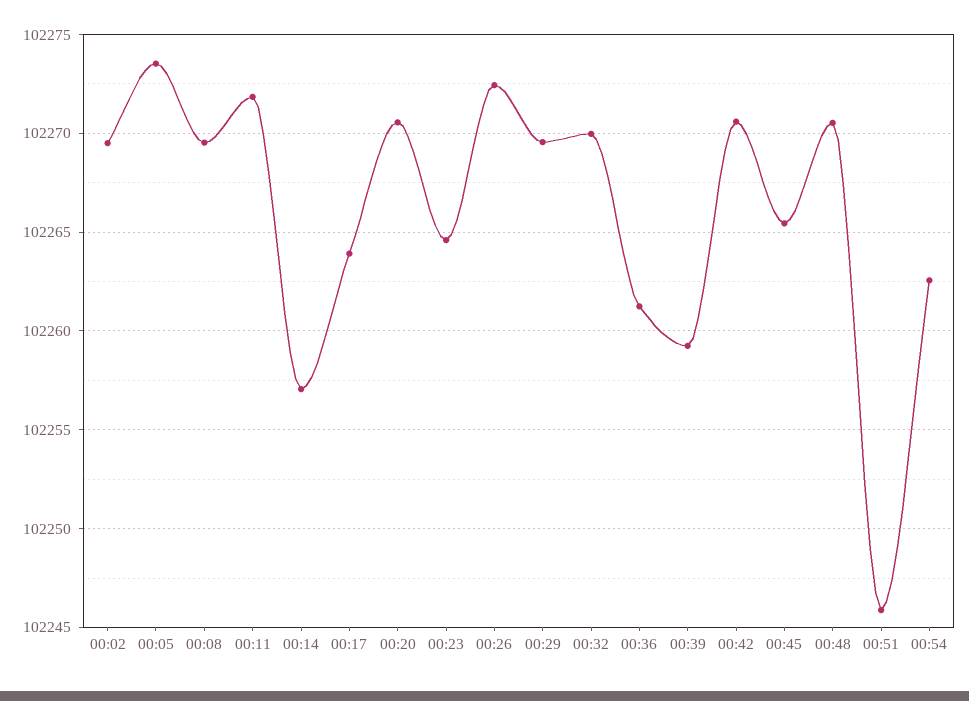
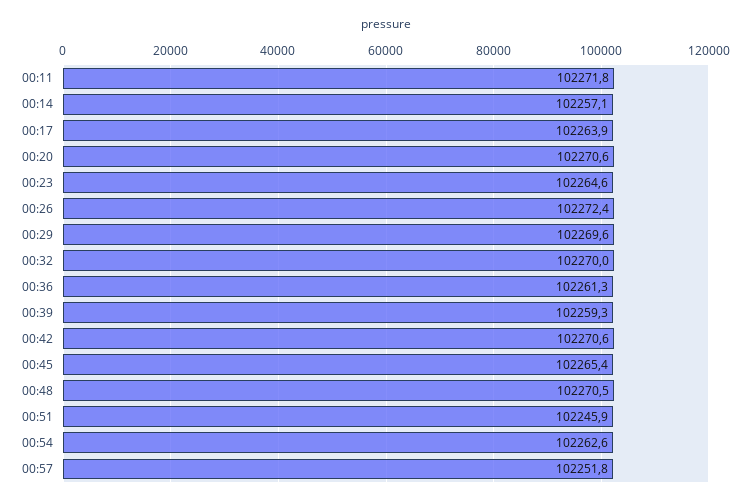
00:02: 102269.5 -> none
00:05: 102273.5 -> none
00:08: 102269.5 -> none
00:57: none -> 102251.8

